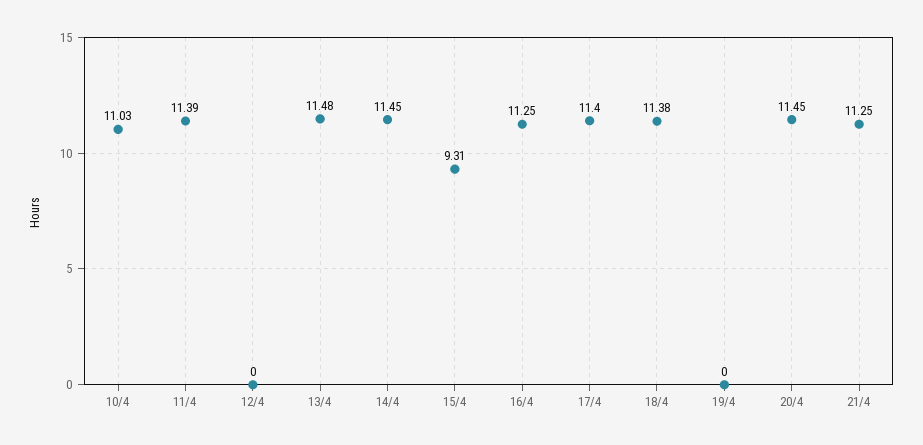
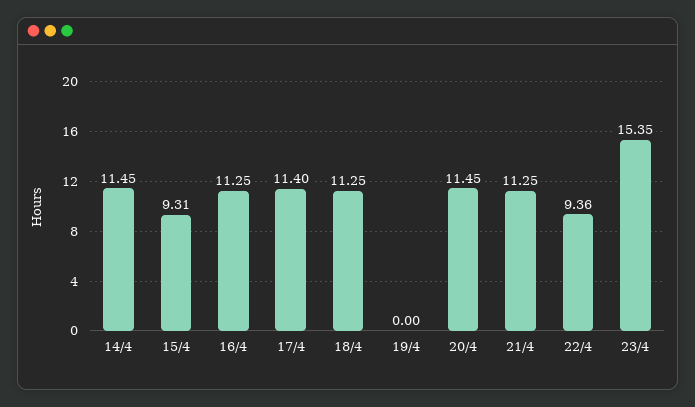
10/4: 11.03 -> none
11/4: 11.39 -> none
12/4: 0 -> none
13/4: 11.48 -> none
18/4: 11.38 -> 11.25
22/4: none -> 9.36
23/4: none -> 15.35

